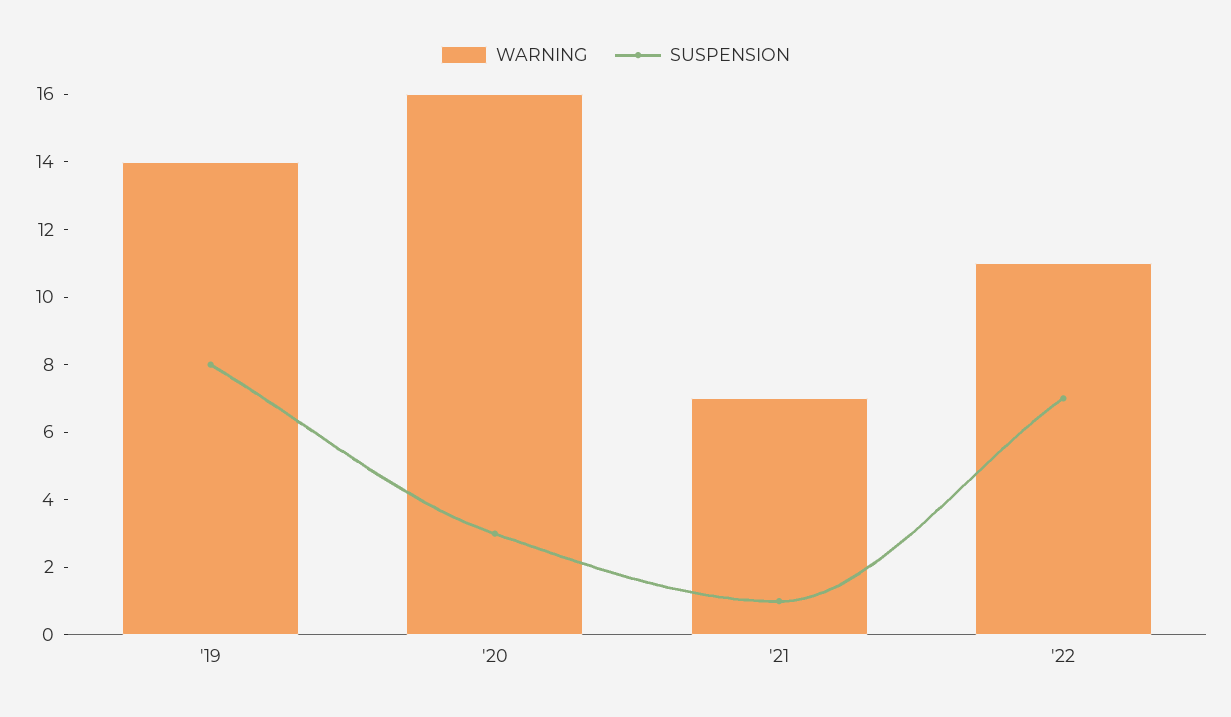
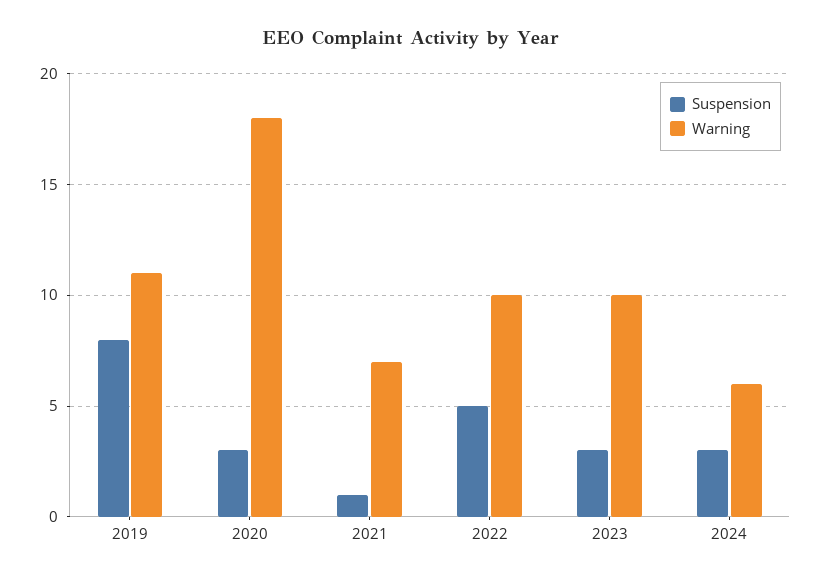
WARNING, '19: 14 -> 11
WARNING, '20: 16 -> 18
WARNING, '22: 11 -> 10
SUSPENSION, '22: 7 -> 5
SUSPENSION, 2023: none -> 3
WARNING, 2023: none -> 10
SUSPENSION, 2024: none -> 3
WARNING, 2024: none -> 6

